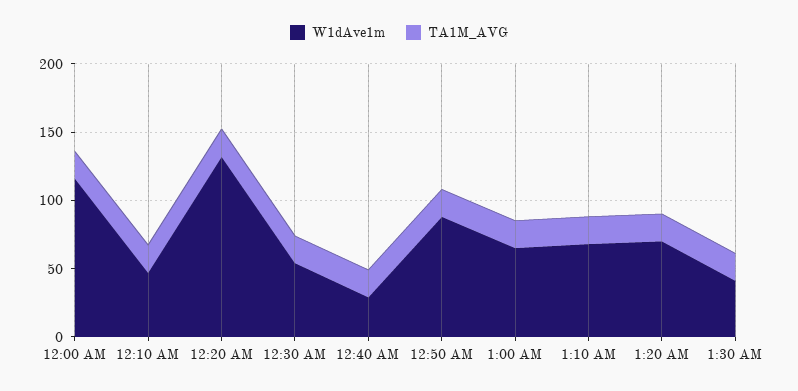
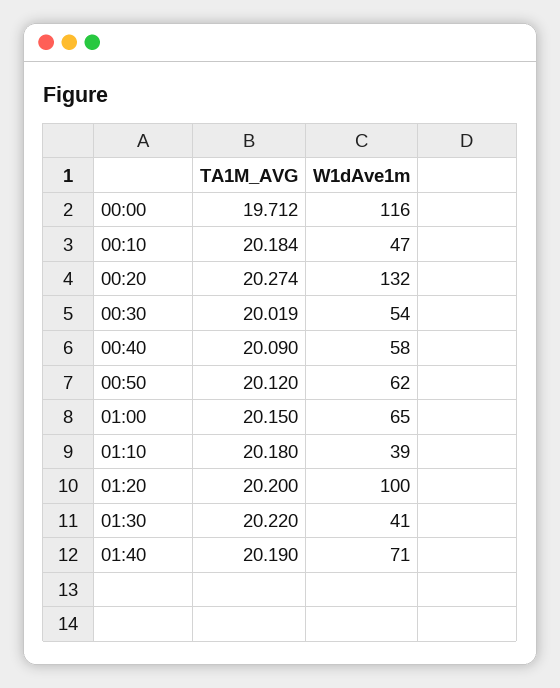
W1dAve1m, 12:40 AM: 30 -> 58
W1dAve1m, 12:50 AM: 90 -> 62
W1dAve1m, 1:10 AM: 70 -> 39
W1dAve1m, 1:20 AM: 70 -> 100
TA1M_AVG, 01:40: none -> 20.19
W1dAve1m, 01:40: none -> 71

